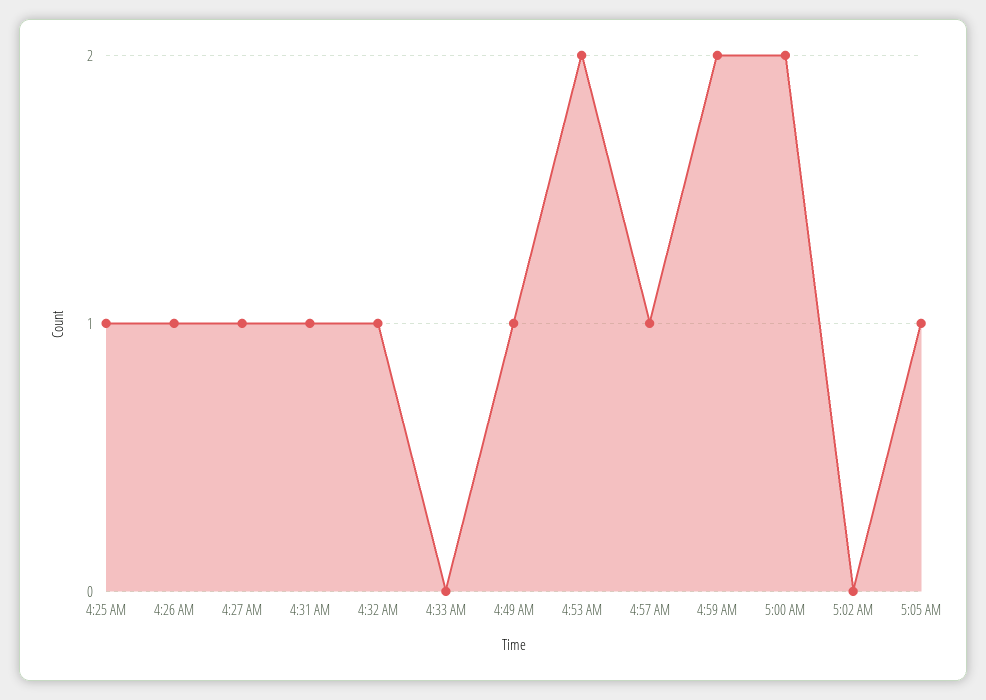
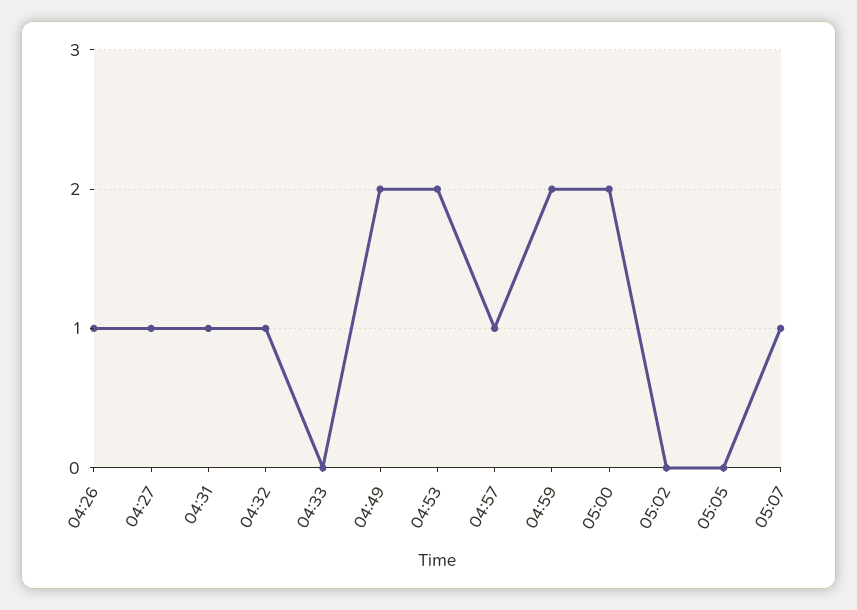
4:25 AM: 1 -> none
4:49 AM: 1 -> 2
5:05 AM: 1 -> 0
05:07: none -> 1

